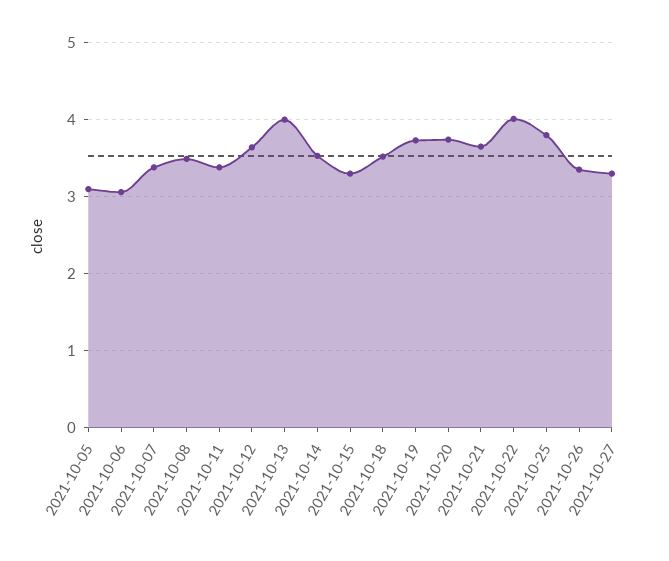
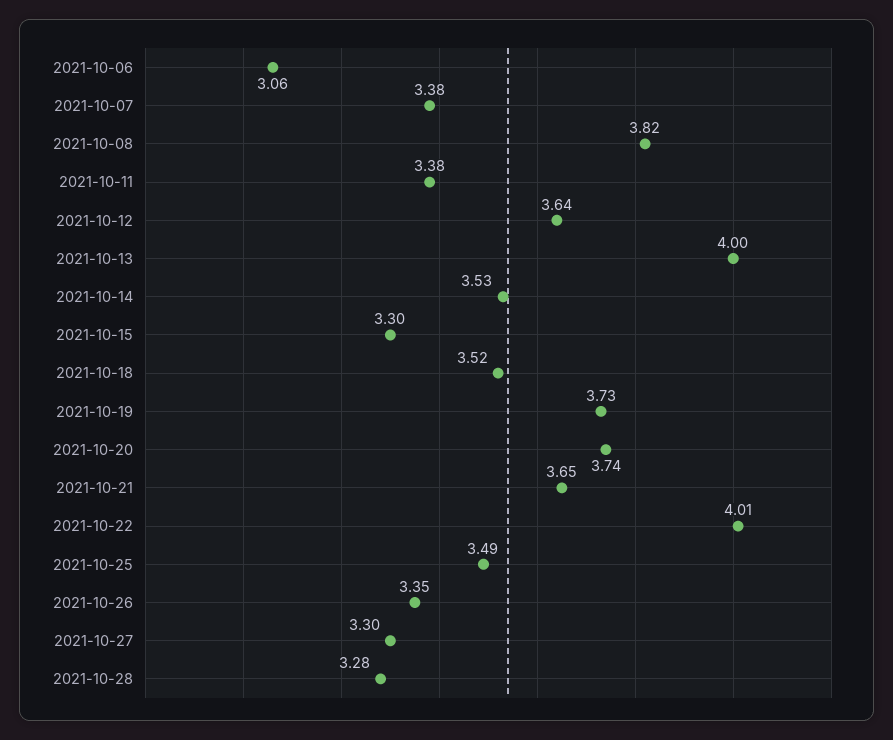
2021-10-05: 3.1 -> none
2021-10-08: 3.5 -> 3.82
2021-10-25: 3.8 -> 3.49
2021-10-28: none -> 3.28

